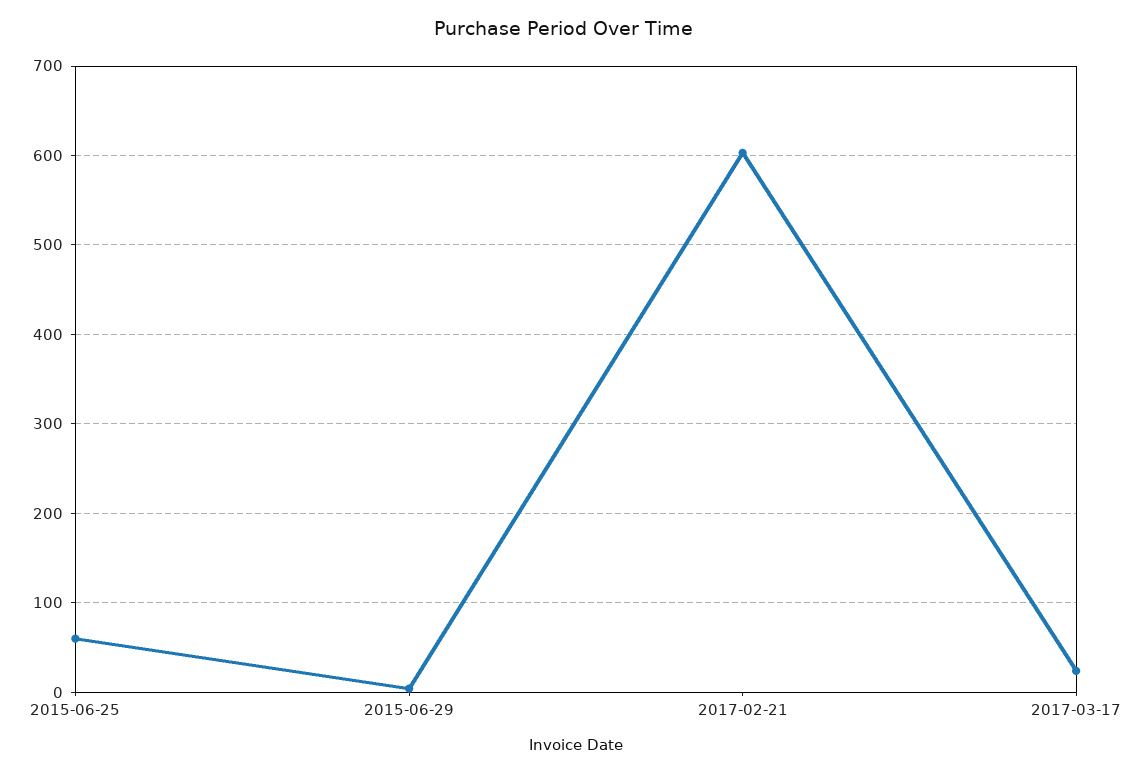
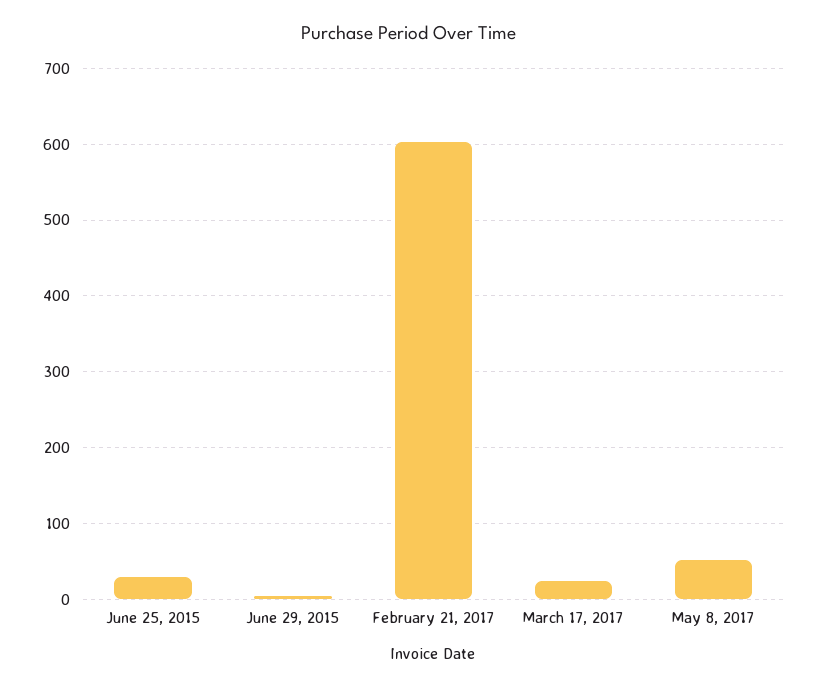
2015-06-25: 60 -> 30
May 8, 2017: none -> 50

